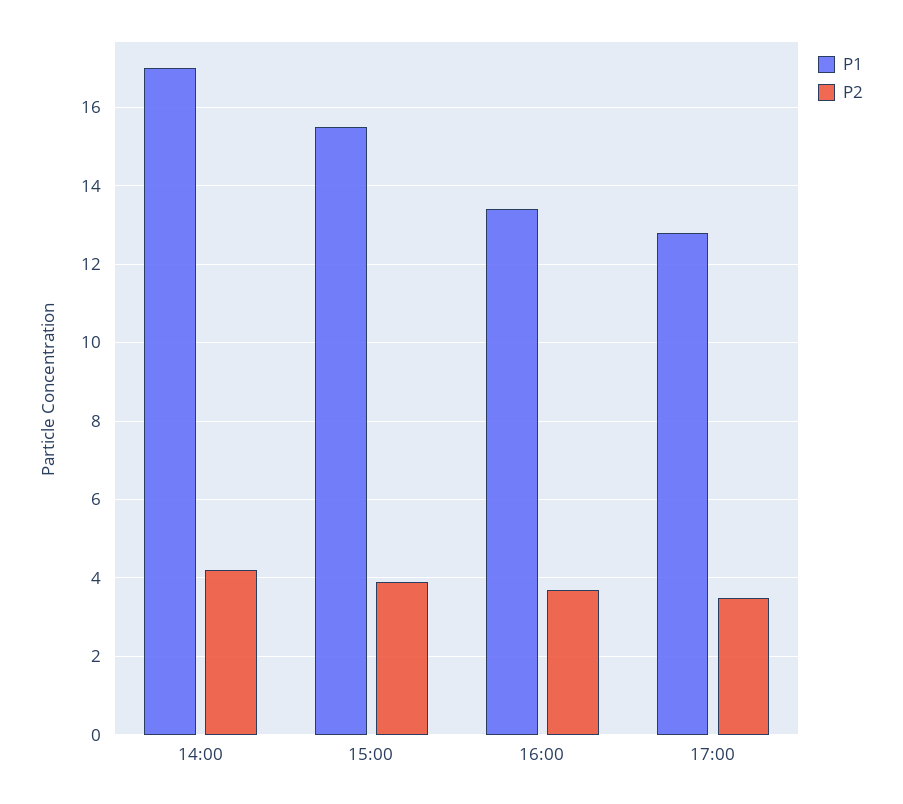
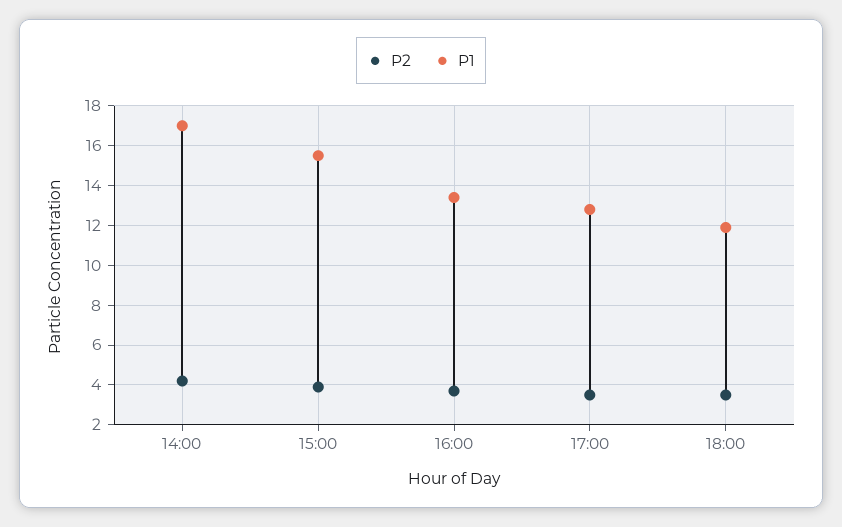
P2, 18:00: none -> 3.5
P1, 18:00: none -> 12

